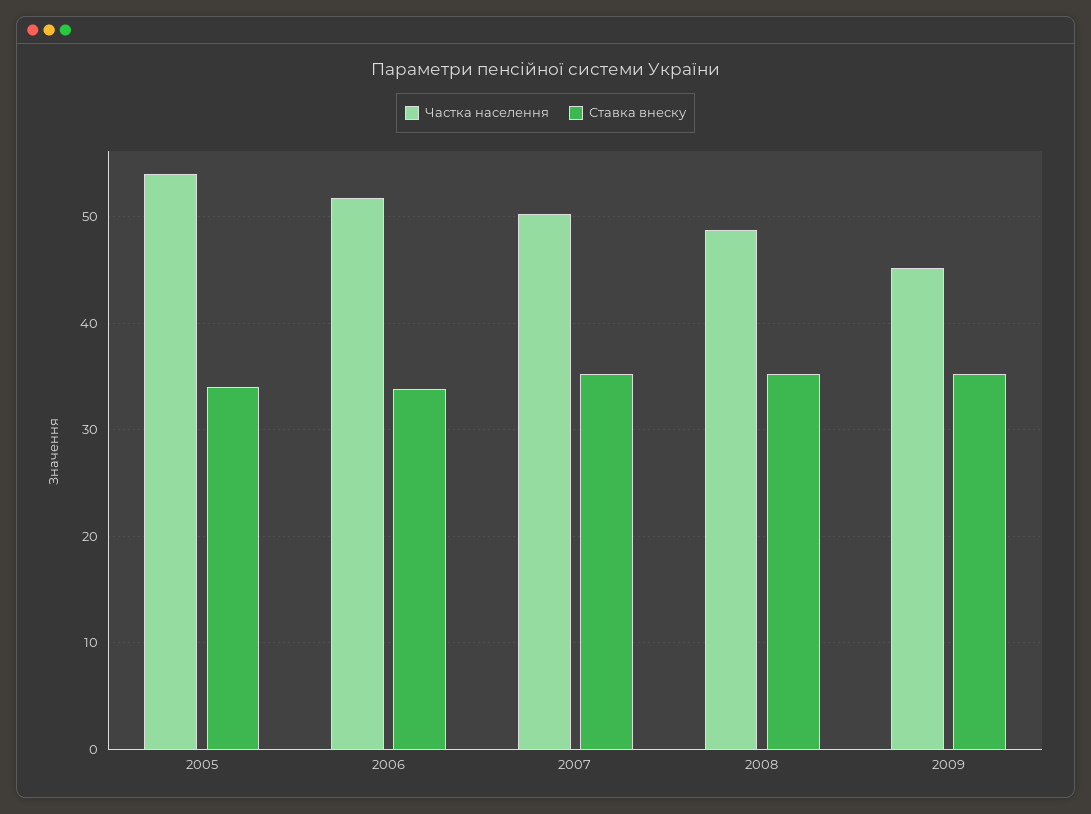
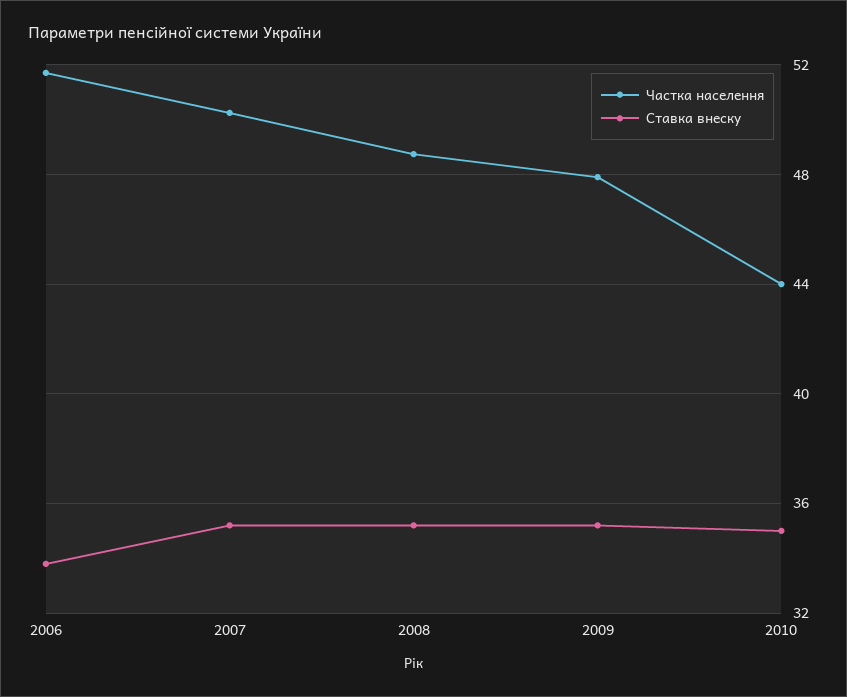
Частка населення, 2005: 54 -> none
Ставка внеску, 2005: 34 -> none
Частка населення, 2009: 45 -> 48
Частка населення, 2010: none -> 44
Ставка внеску, 2010: none -> 35

